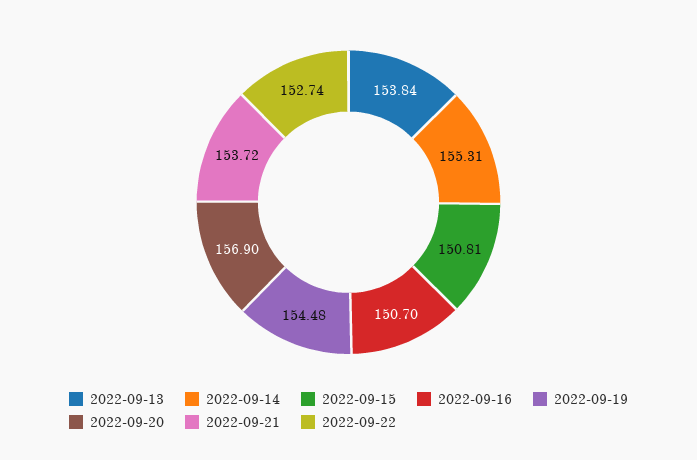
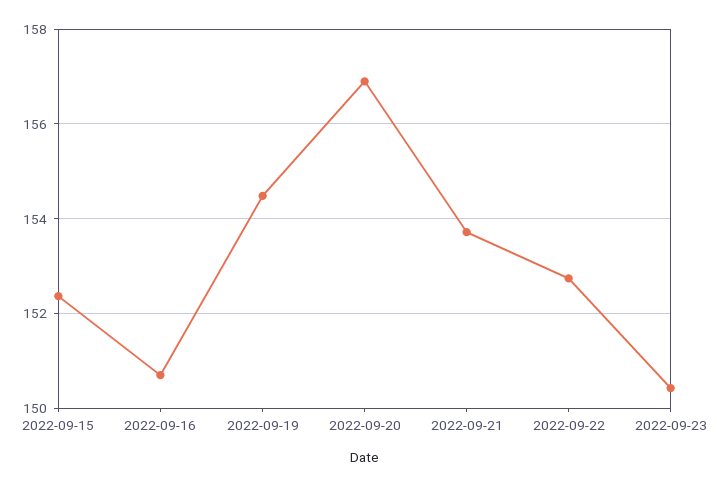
2022-09-13: 153.84 -> none
2022-09-14: 155.31 -> none
2022-09-15: 150.81 -> 152.4
2022-09-23: none -> 150.4

